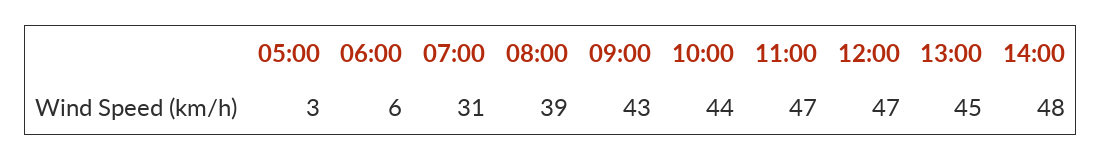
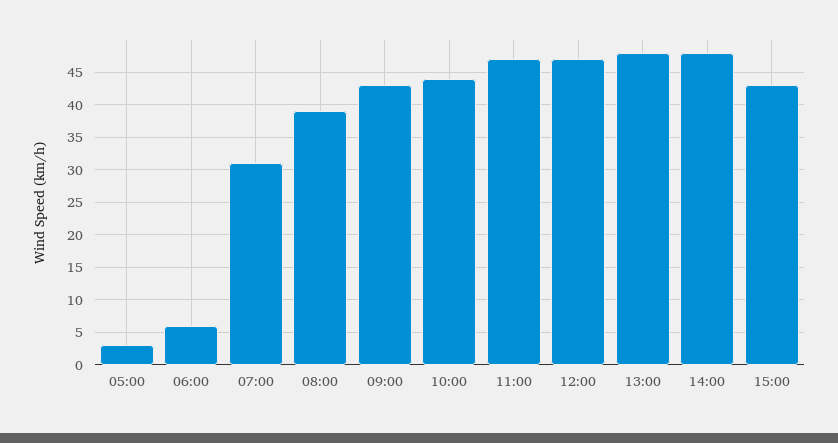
13:00: 45 -> 48
15:00: none -> 43

